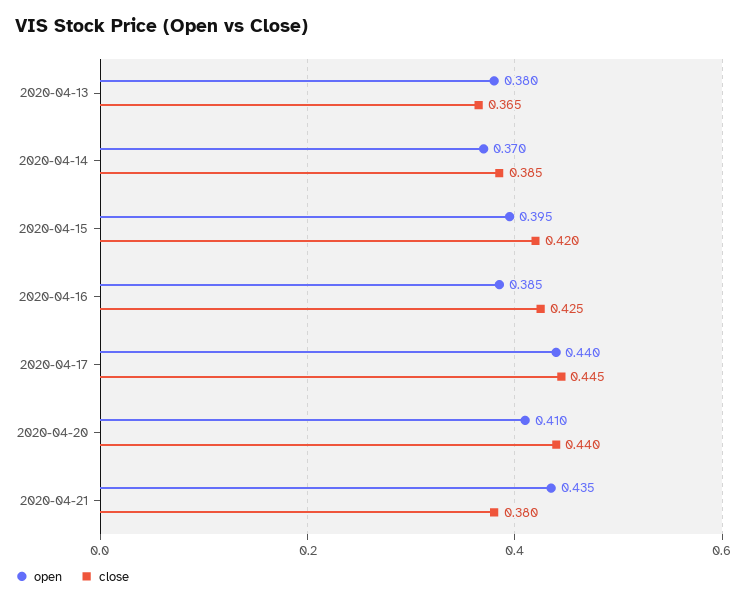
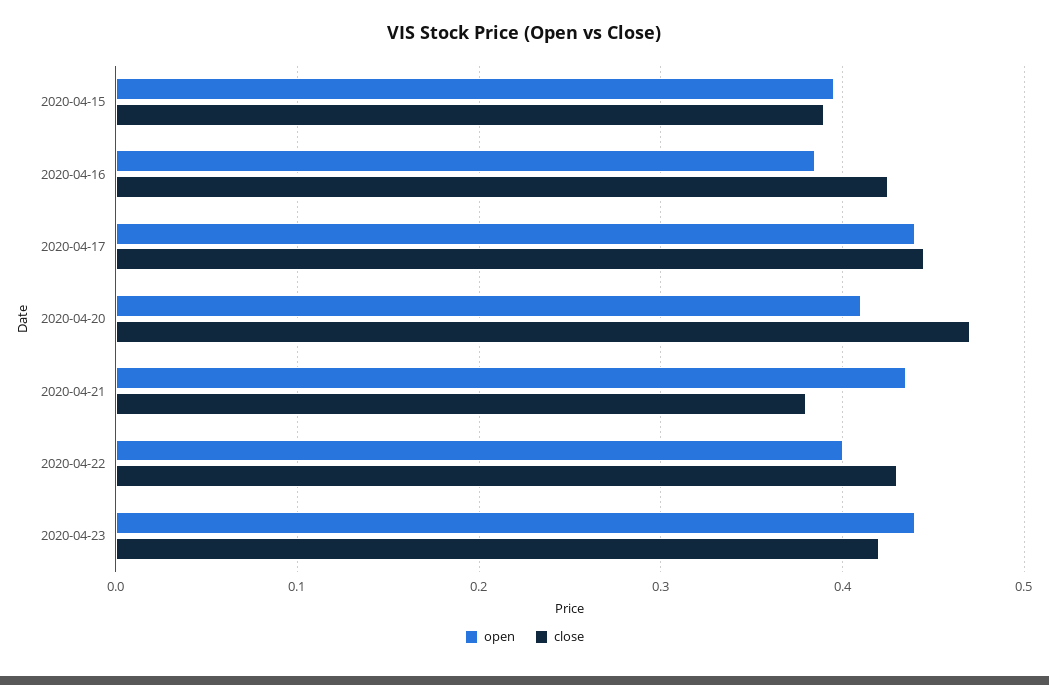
open, 2020-04-13: 0.38 -> none
close, 2020-04-13: 0.365 -> none
open, 2020-04-14: 0.37 -> none
close, 2020-04-14: 0.385 -> none
close, 2020-04-15: 0.42 -> 0.39
close, 2020-04-20: 0.44 -> 0.47
open, 2020-04-22: none -> 0.4
close, 2020-04-22: none -> 0.43
open, 2020-04-23: none -> 0.44
close, 2020-04-23: none -> 0.42

